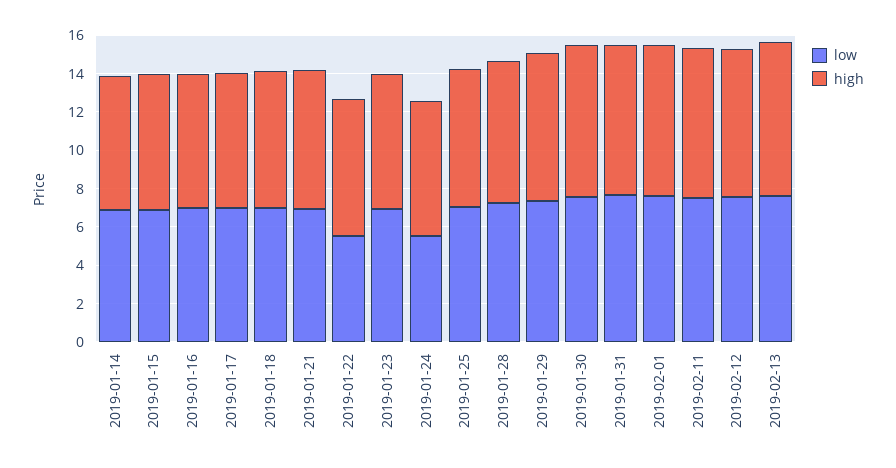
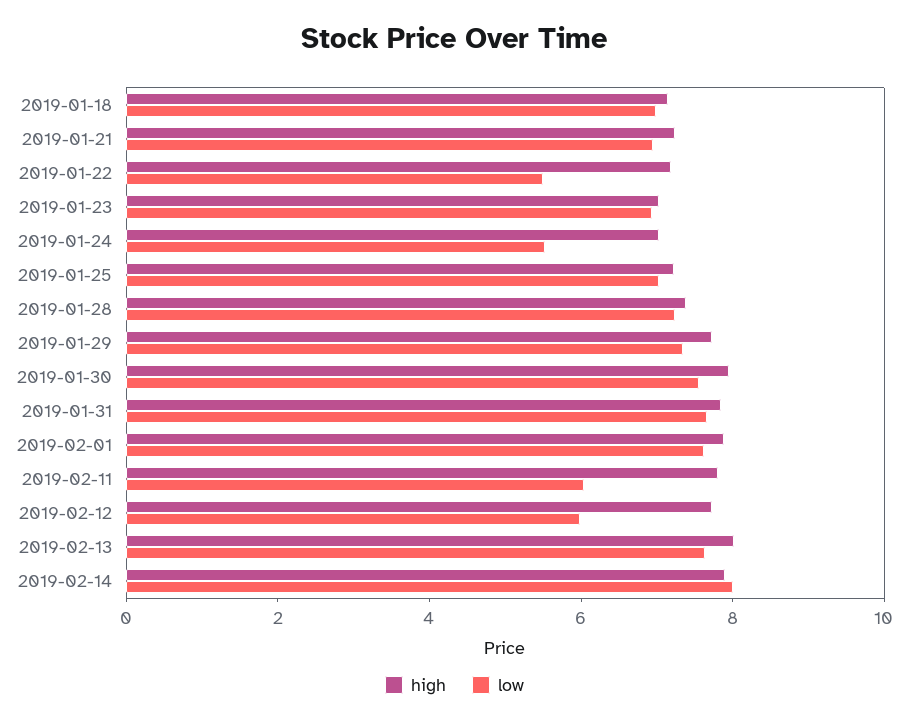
low, 2019-01-14: 7 -> none
high, 2019-01-14: 7 -> none
low, 2019-01-15: 7 -> none
high, 2019-01-15: 7 -> none
low, 2019-01-16: 7 -> none
high, 2019-01-16: 7 -> none
low, 2019-01-17: 7 -> none
high, 2019-01-17: 7 -> none
low, 2019-02-11: 7.5 -> 6
low, 2019-02-12: 7.5 -> 6
high, 2019-02-14: none -> 8
low, 2019-02-14: none -> 8

